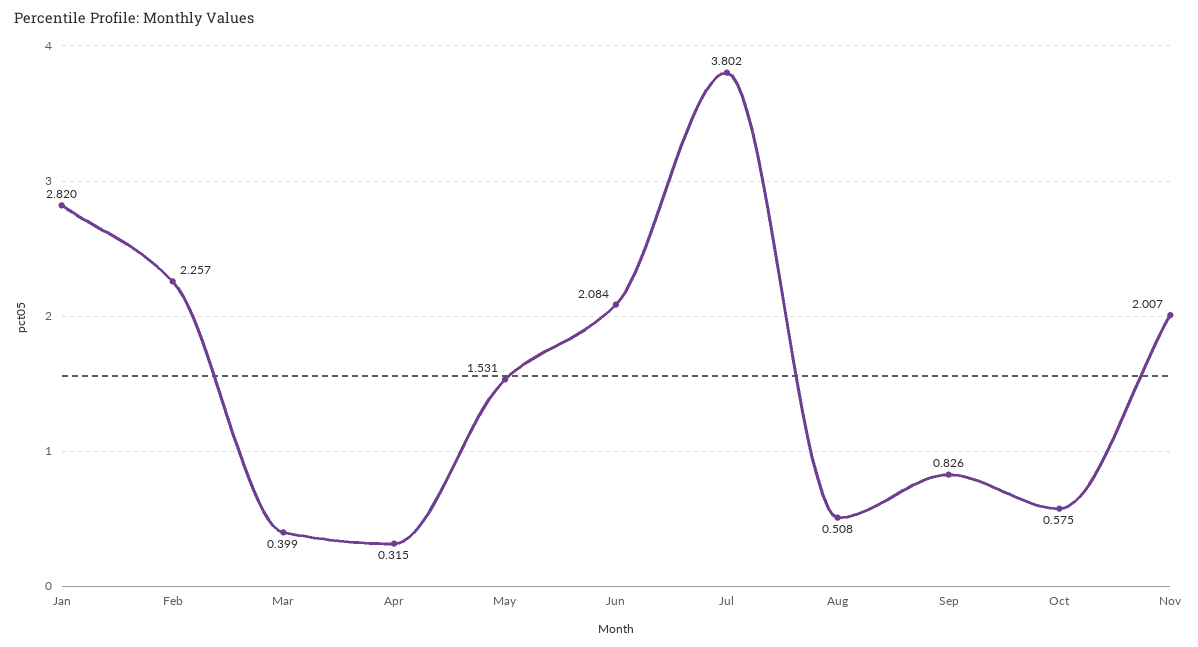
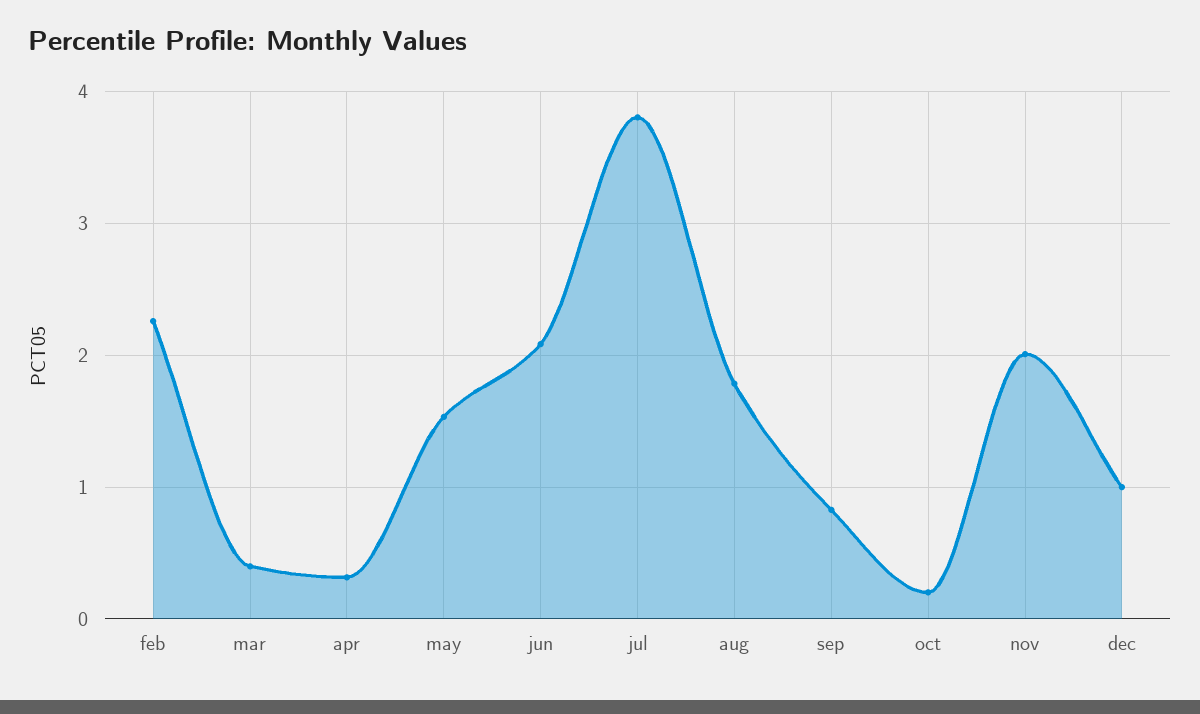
Jan: 2.82 -> none
Aug: 0.508 -> 1.8
Oct: 0.575 -> 0.2
dec: none -> 1

